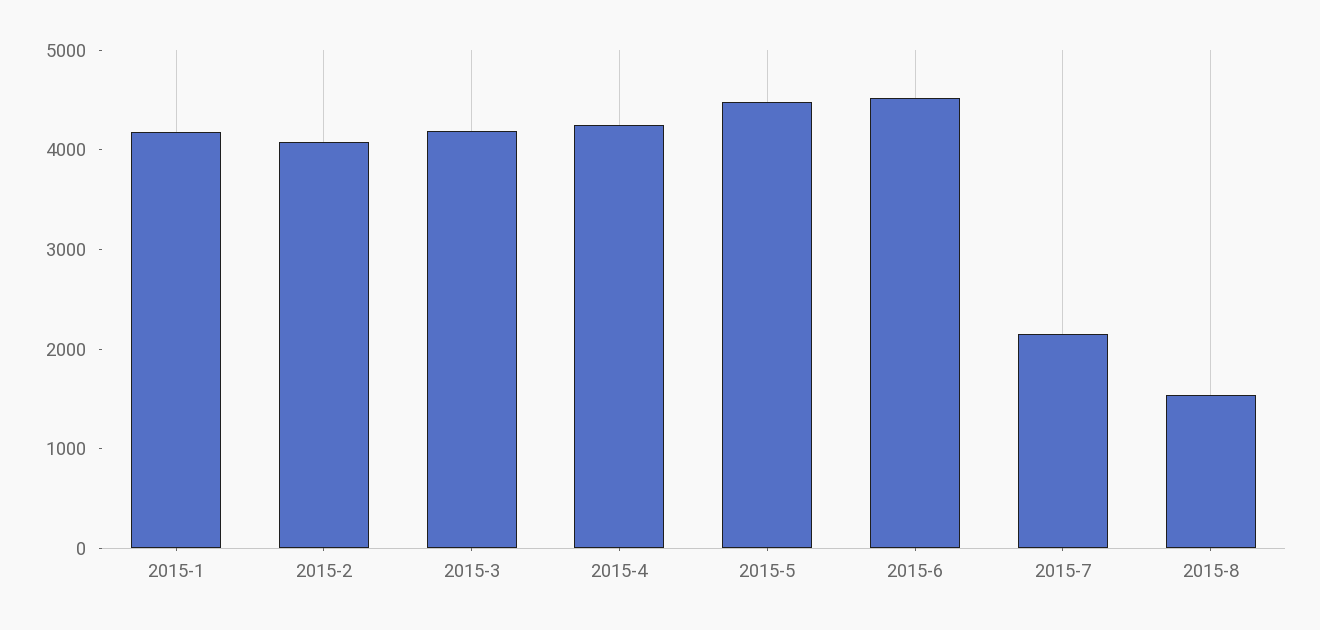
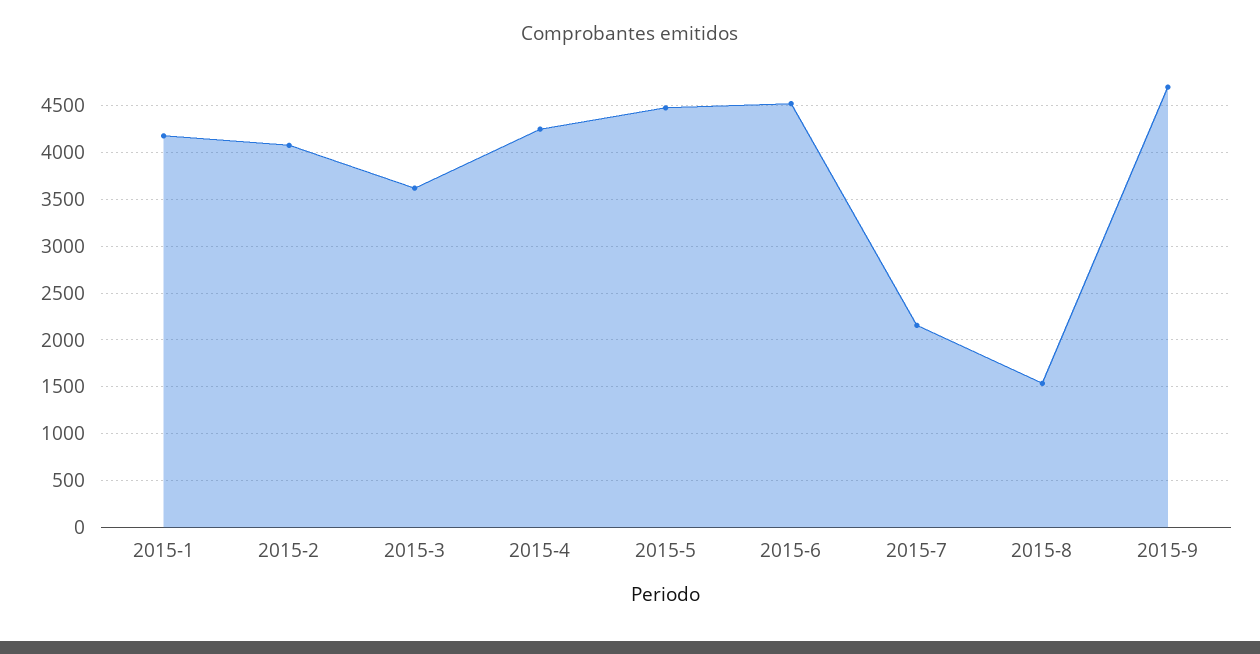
2015-3: 4200 -> 3600
2015-9: none -> 4700

